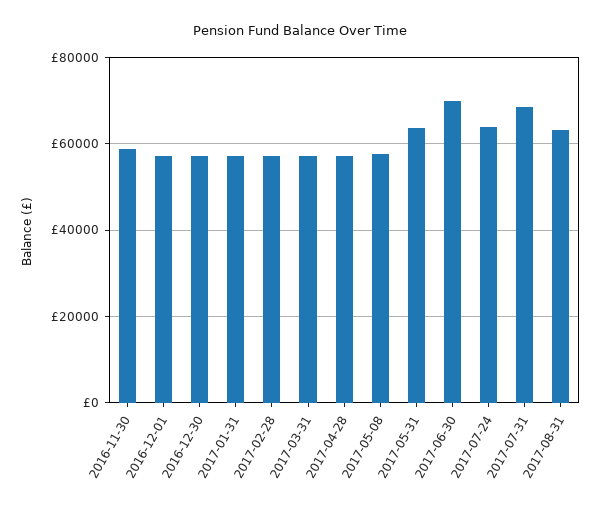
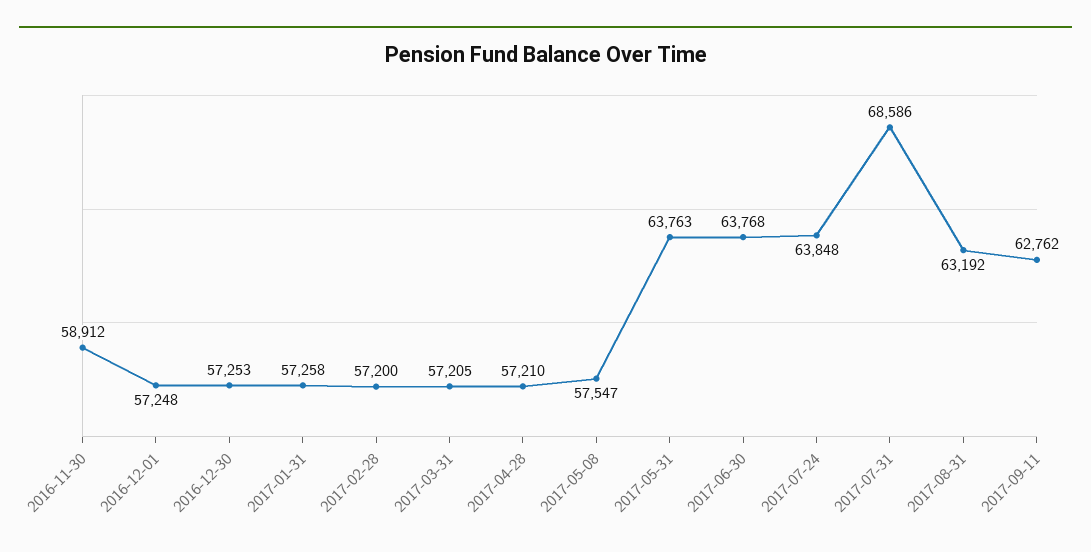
2017-06-30: 70000 -> 63768
2017-09-11: none -> 62762

